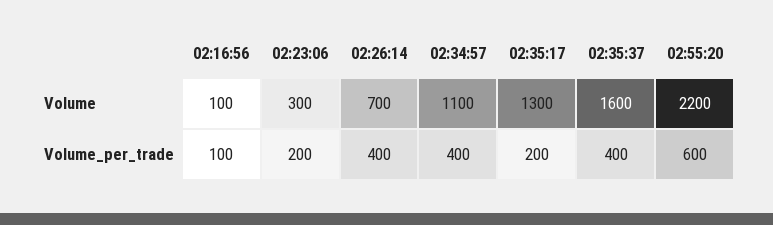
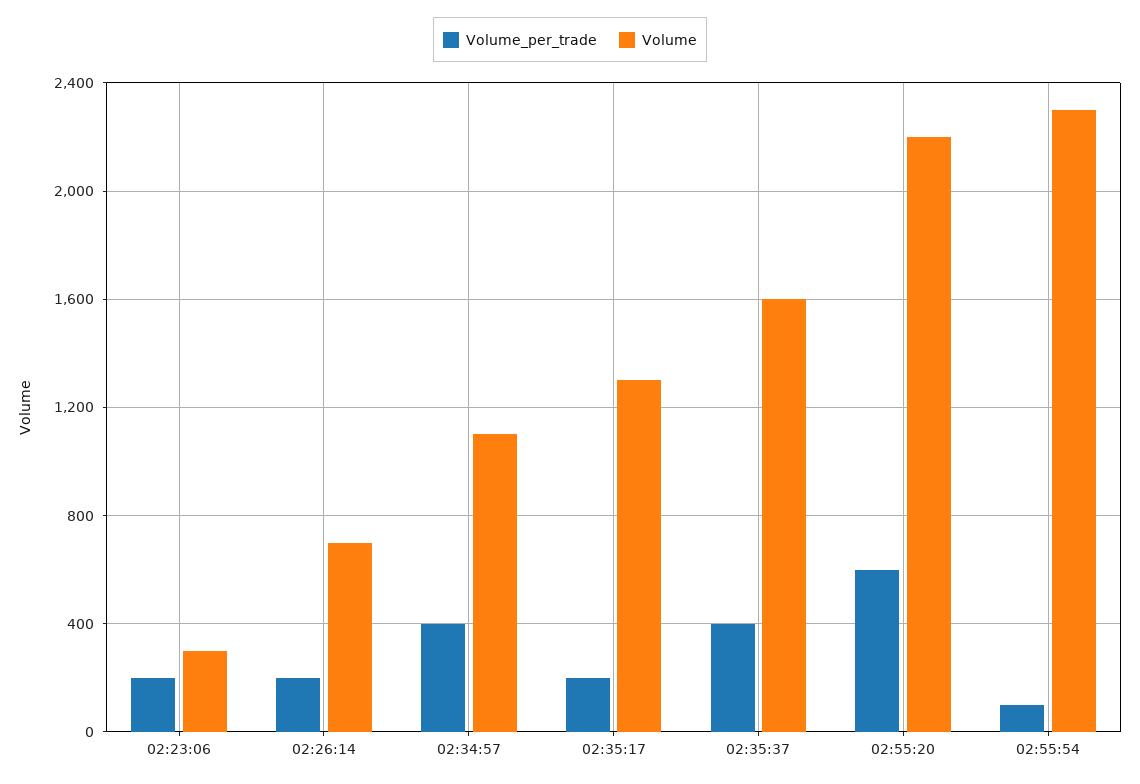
Volume, 02:16:56: 100 -> none
Volume_per_trade, 02:16:56: 100 -> none
Volume_per_trade, 02:26:14: 400 -> 200
Volume_per_trade, 02:55:54: none -> 100
Volume, 02:55:54: none -> 2300

